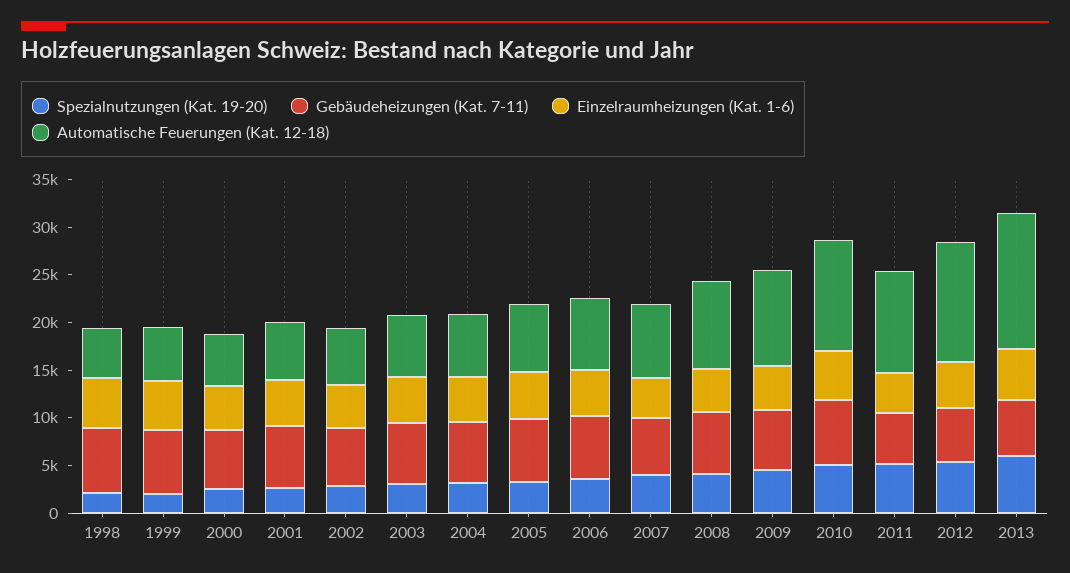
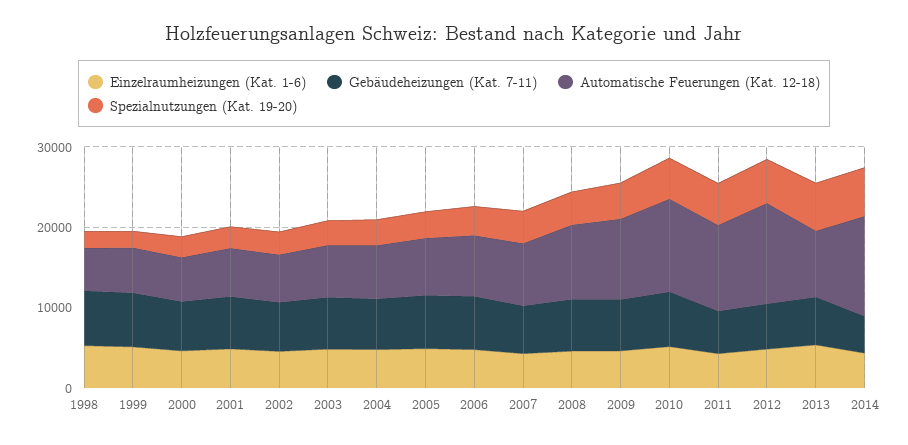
Automatische Feuerungen (Kat. 12-18), 2013: 14000 -> 8000
Einzelraumheizungen (Kat. 1-6), 2014: none -> 4000
Gebäudeheizungen (Kat. 7-11), 2014: none -> 4000
Automatische Feuerungen (Kat. 12-18), 2014: none -> 12000
Spezialnutzungen (Kat. 19-20), 2014: none -> 6000

